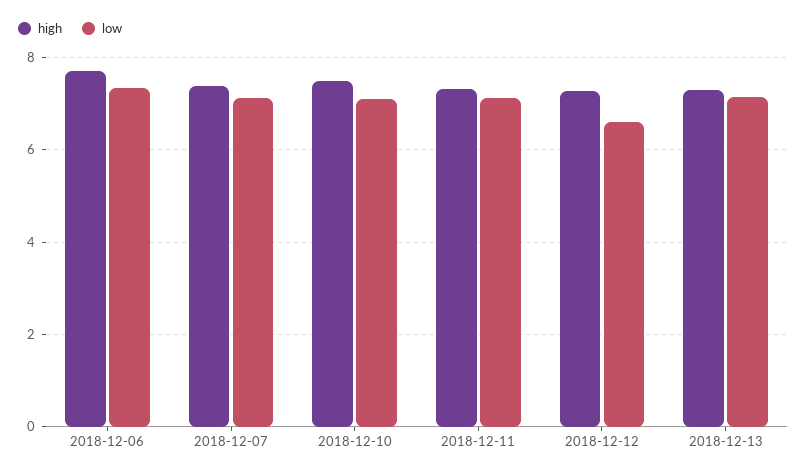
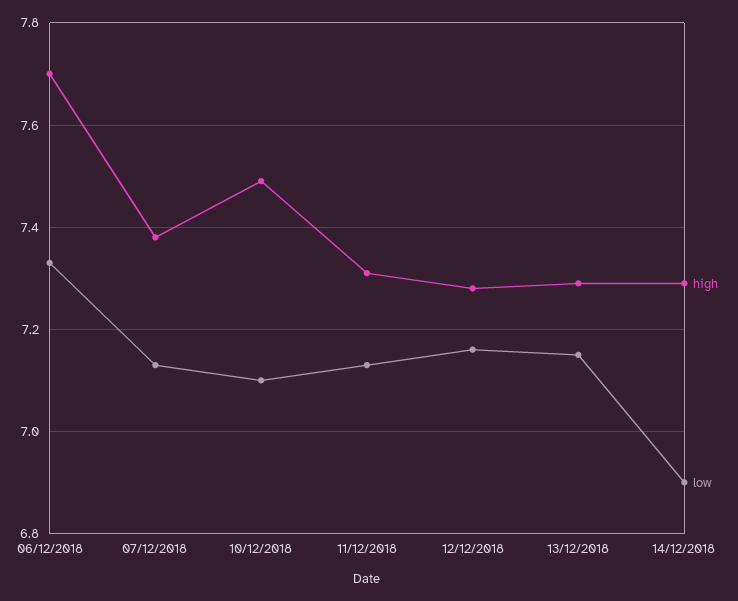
low, 2018-12-12: 6.6 -> 7.15
high, 14/12/2018: none -> 7.3
low, 14/12/2018: none -> 6.9

